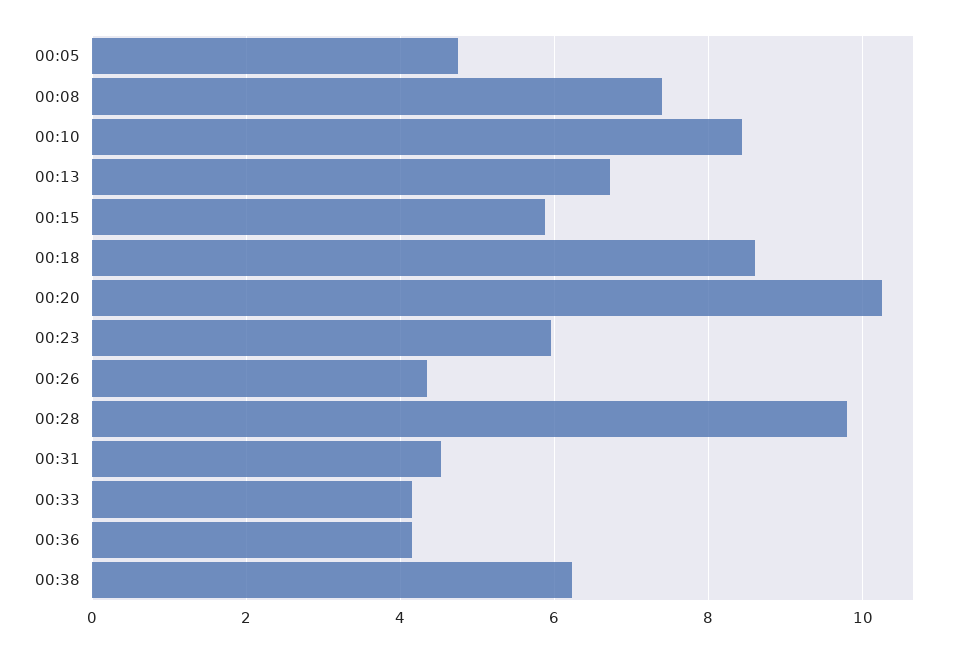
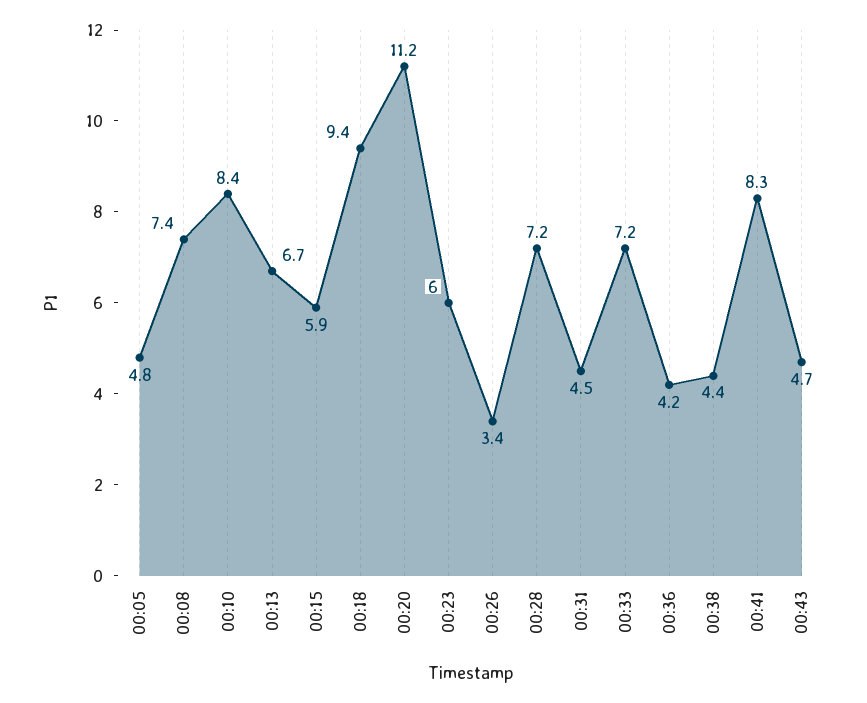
00:18: 8.6 -> 9.4
00:20: 10.2 -> 11.2
00:26: 4.4 -> 3.4
00:28: 9.8 -> 7.2
00:33: 4.2 -> 7.2
00:38: 6.2 -> 4.4
00:41: none -> 8.3
00:43: none -> 4.7

